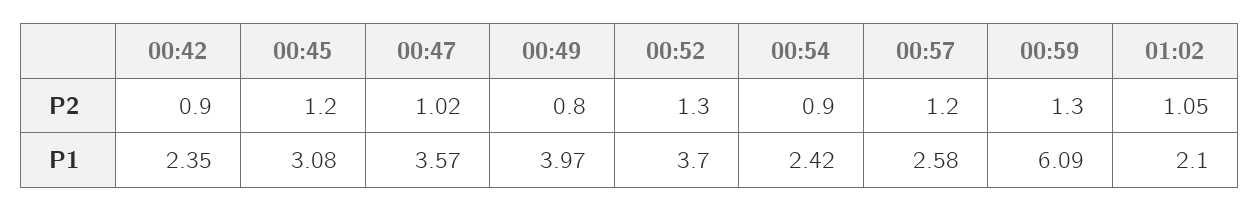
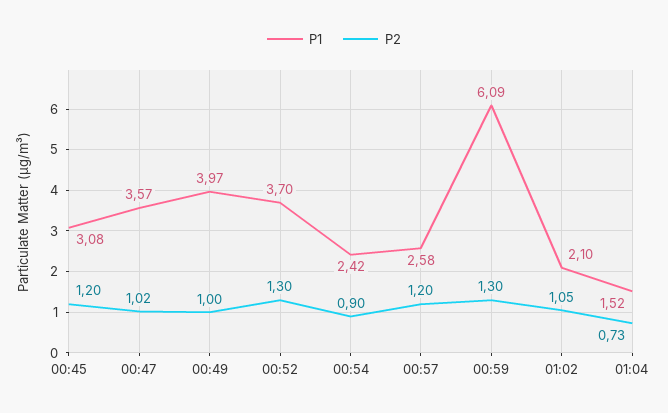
P2, 00:42: 0.9 -> none
P2, 00:49: 0.8 -> 1
P1, 00:42: 2.35 -> none
P1, 01:04: none -> 1.52
P2, 01:04: none -> 0.73

